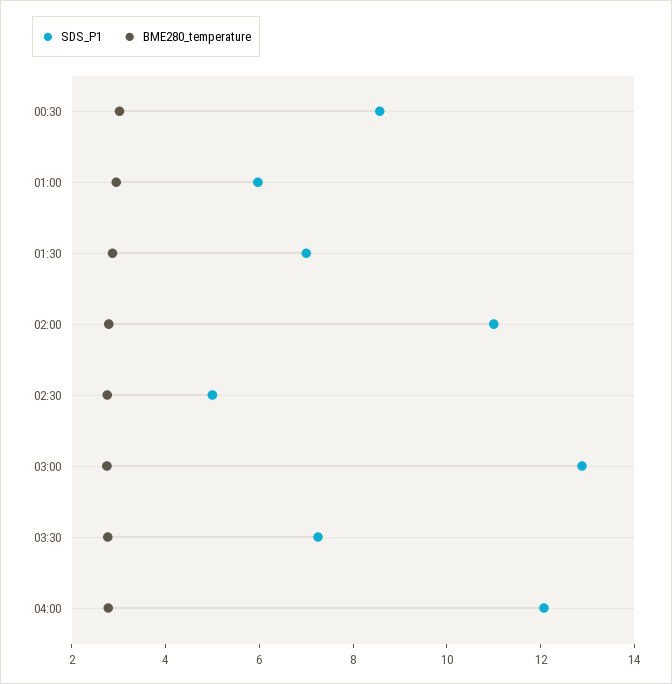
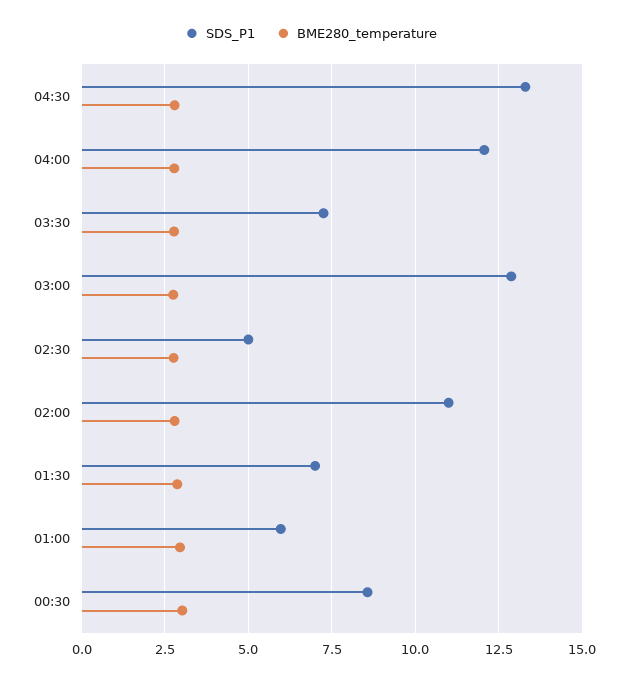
SDS_P1, 04:30: none -> 13.25
BME280_temperature, 04:30: none -> 2.75

